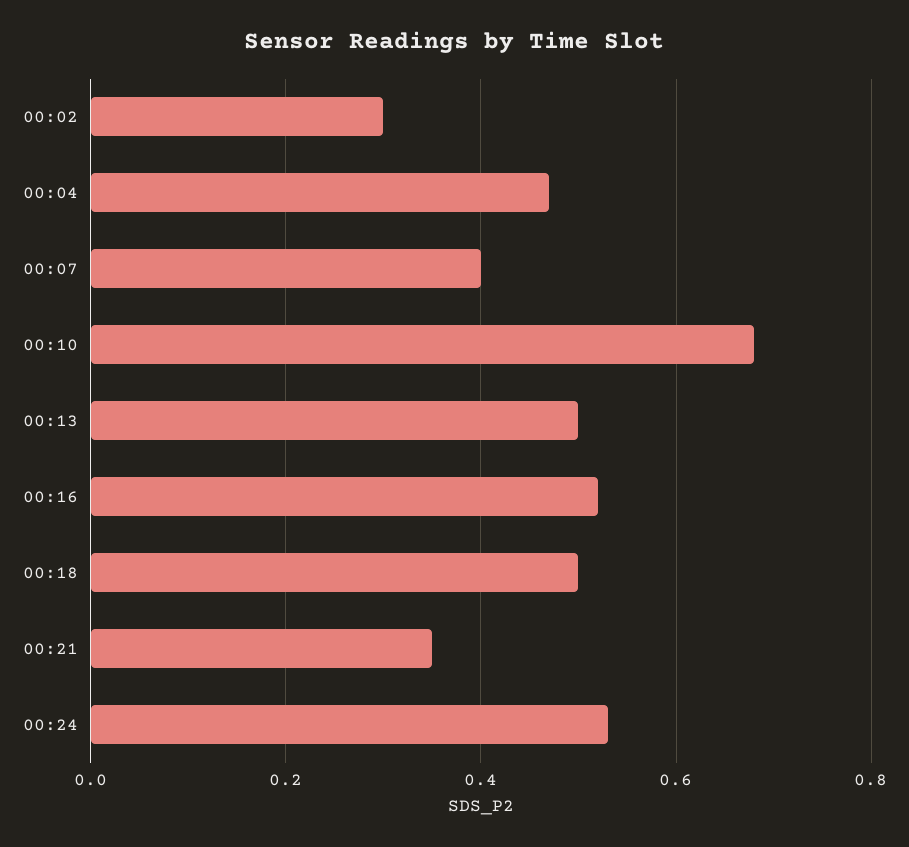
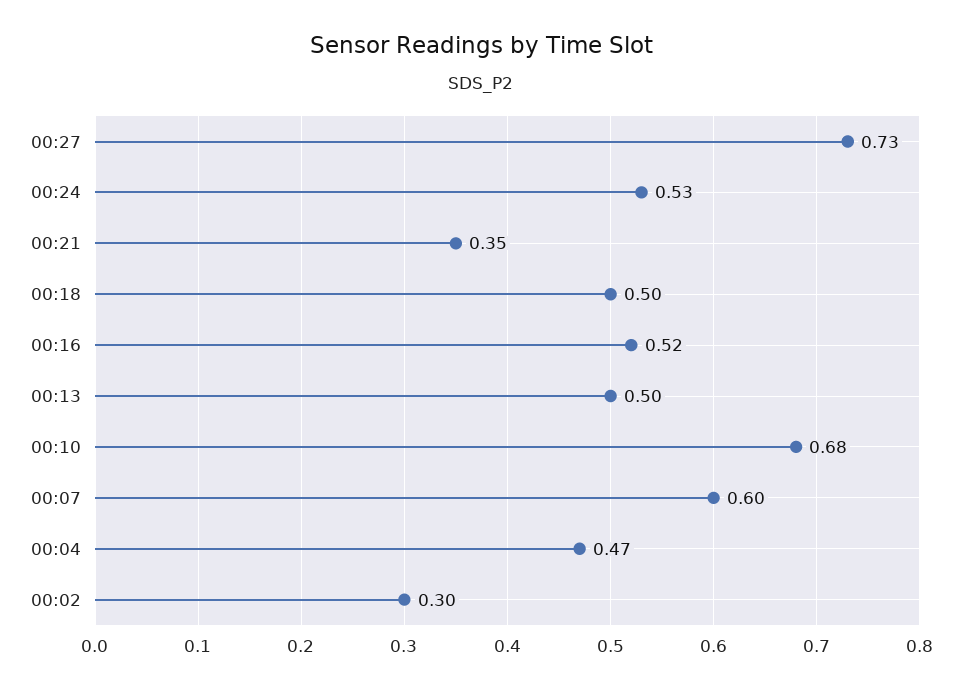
00:07: 0.4 -> 0.6
00:27: none -> 0.73

